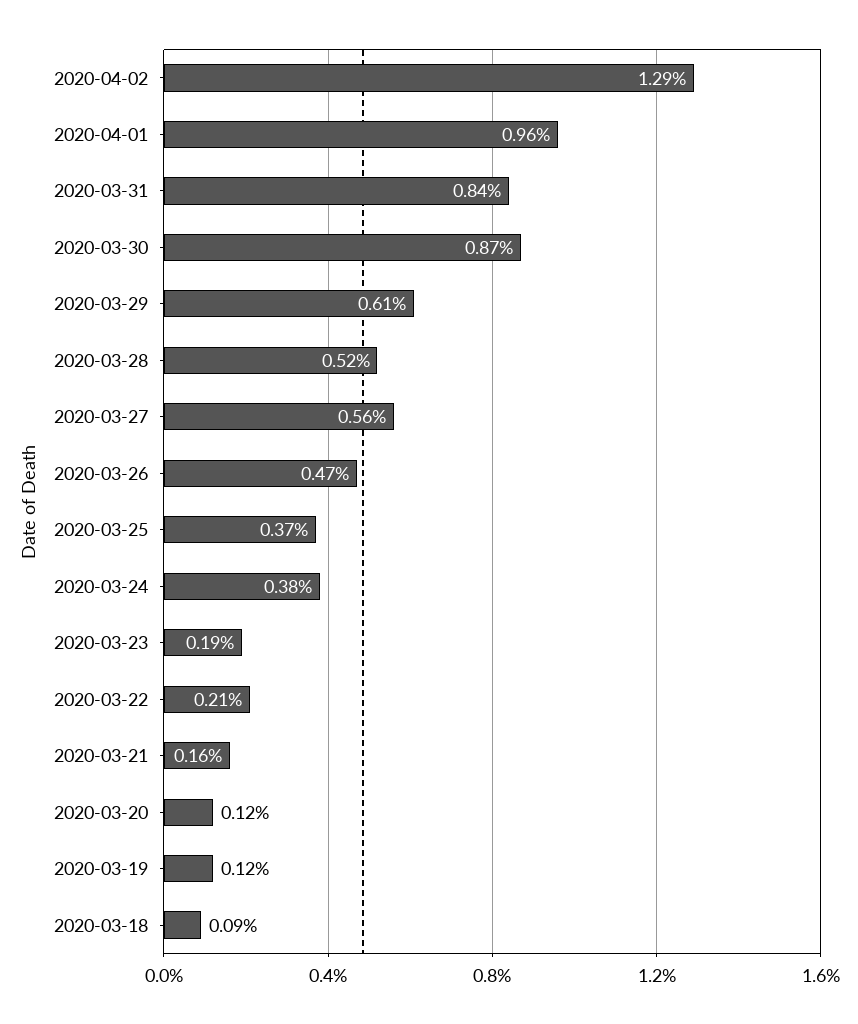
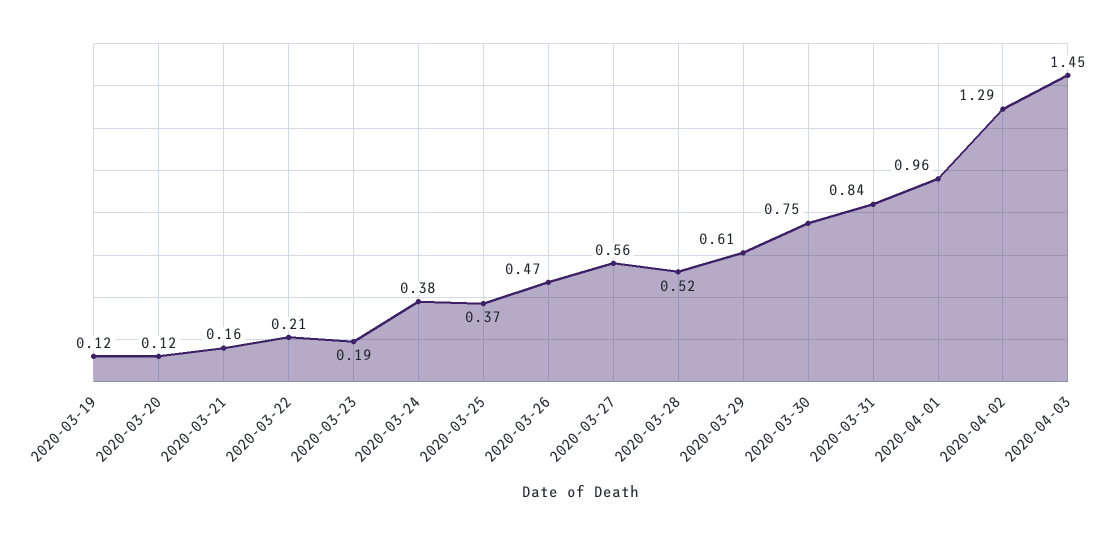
2020-03-30: 0.87 -> 0.75
2020-03-18: 0.09 -> none
2020-04-03: none -> 1.45

